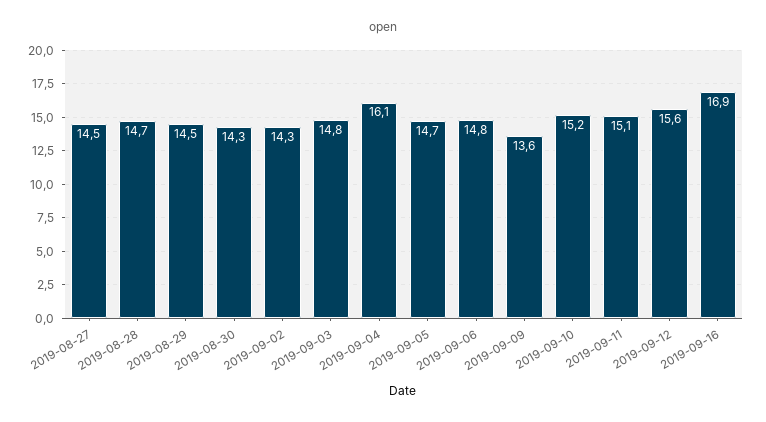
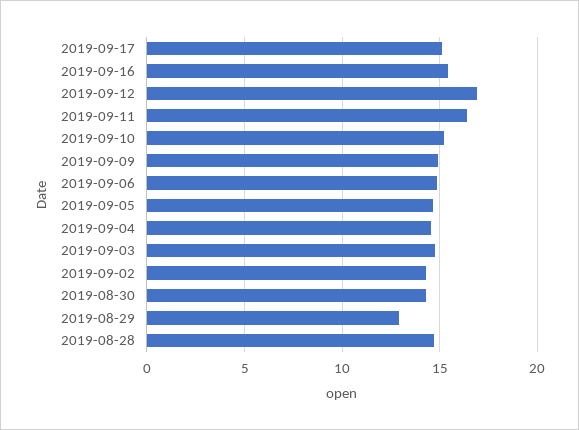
2019-08-27: 14.5 -> none
2019-08-29: 14.5 -> 13
2019-09-04: 16.1 -> 14.5
2019-09-09: 13.6 -> 15
2019-09-11: 15.1 -> 16.5
2019-09-12: 15.6 -> 17
2019-09-16: 16.9 -> 15.5
2019-09-17: none -> 15

